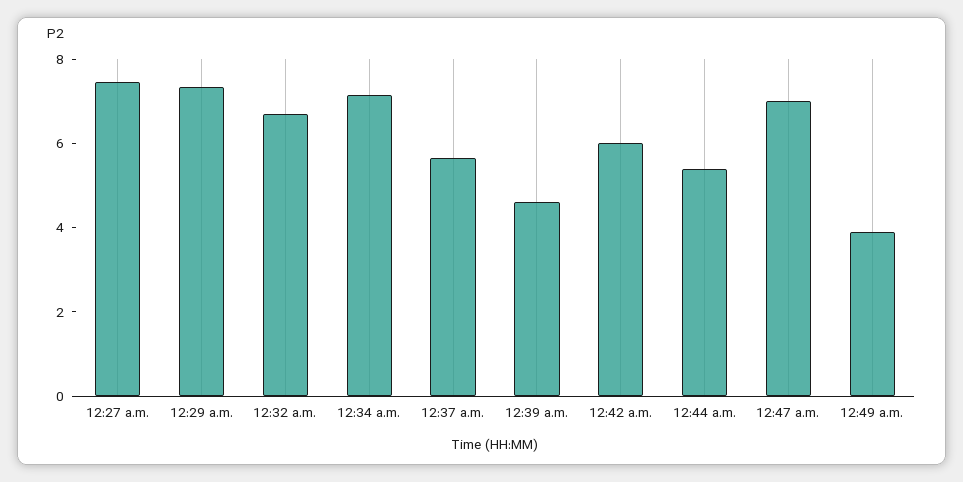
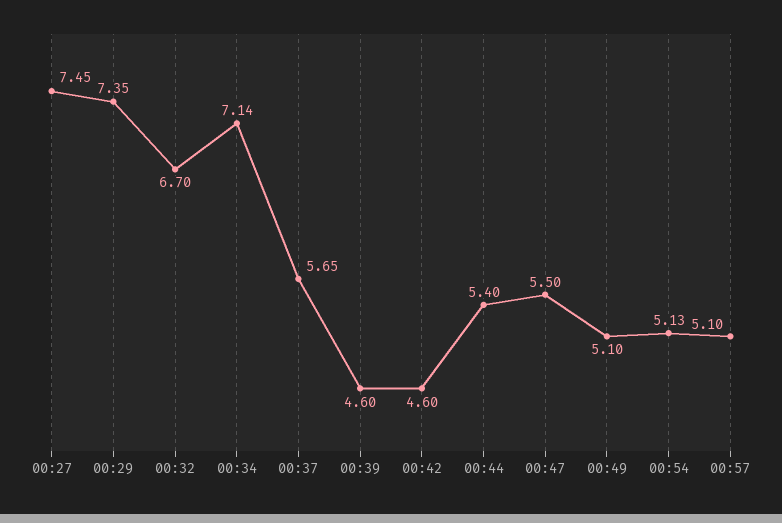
12:42 a.m.: 6 -> 4.6
12:47 a.m.: 7 -> 5.5
12:49 a.m.: 4 -> 5.1
00:54: none -> 5.13
00:57: none -> 5.1

